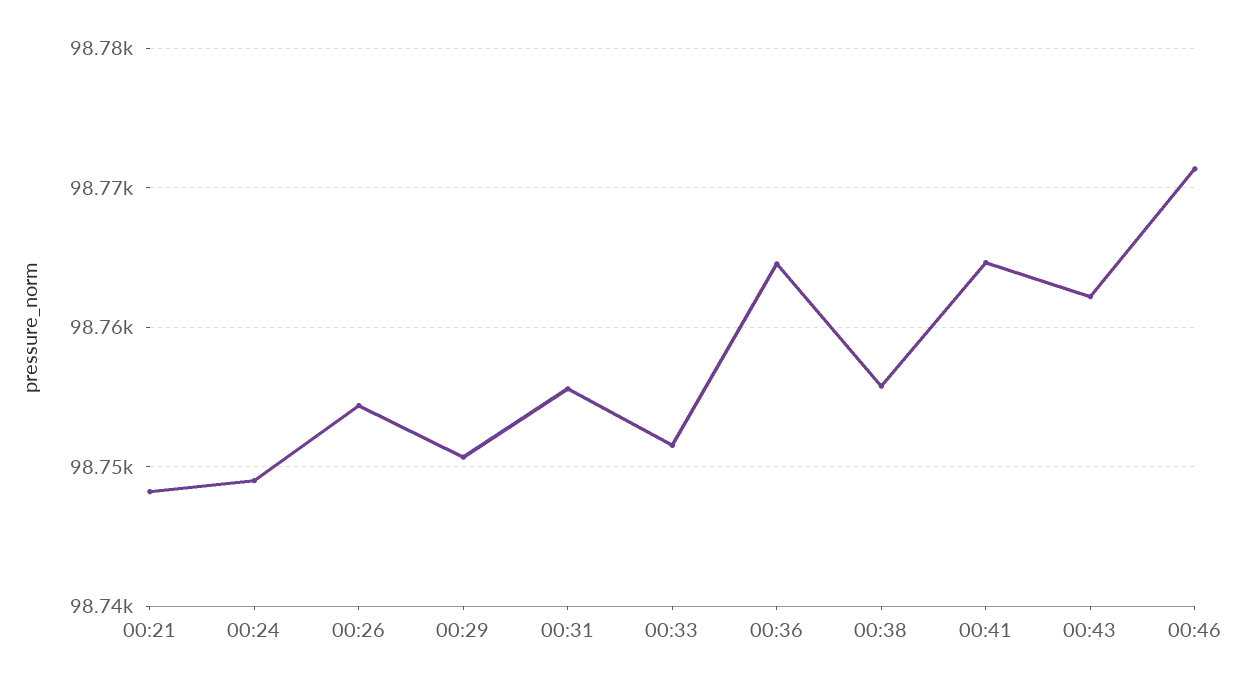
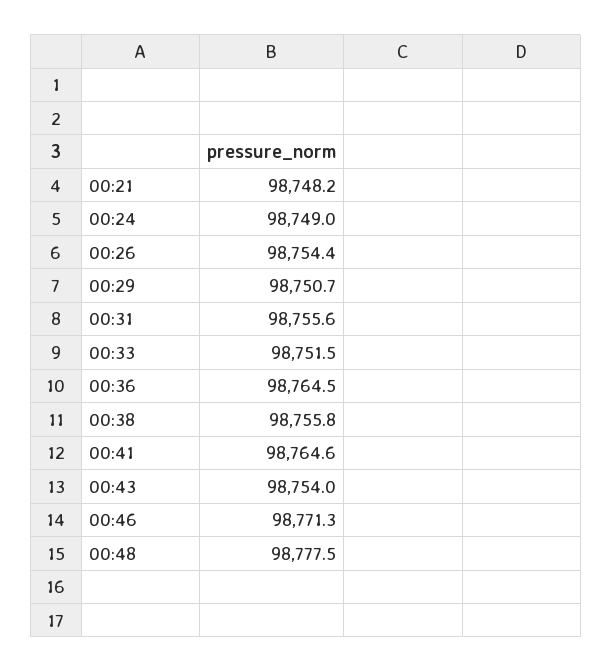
00:43: 98762 -> 98754
00:48: none -> 98777.5

